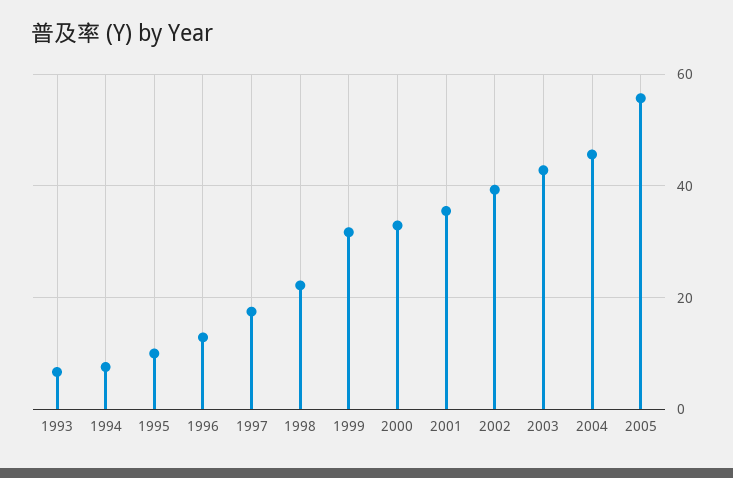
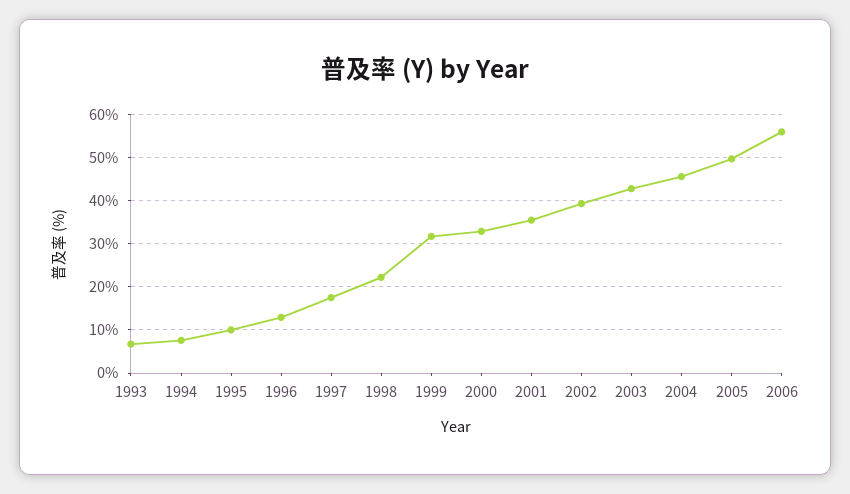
2005: 56 -> 50
2006: none -> 56

